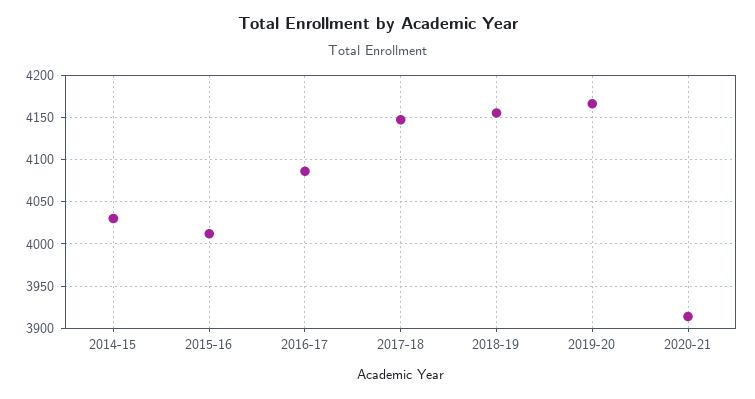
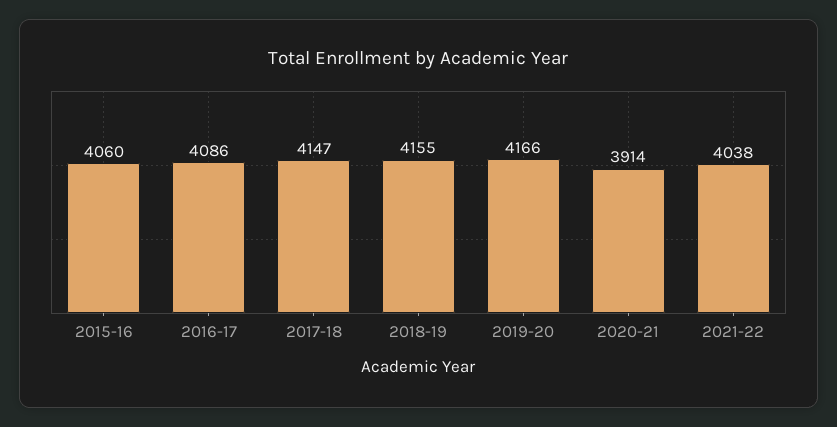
2014-15: 4030 -> none
2015-16: 4010 -> 4060
2021-22: none -> 4038

